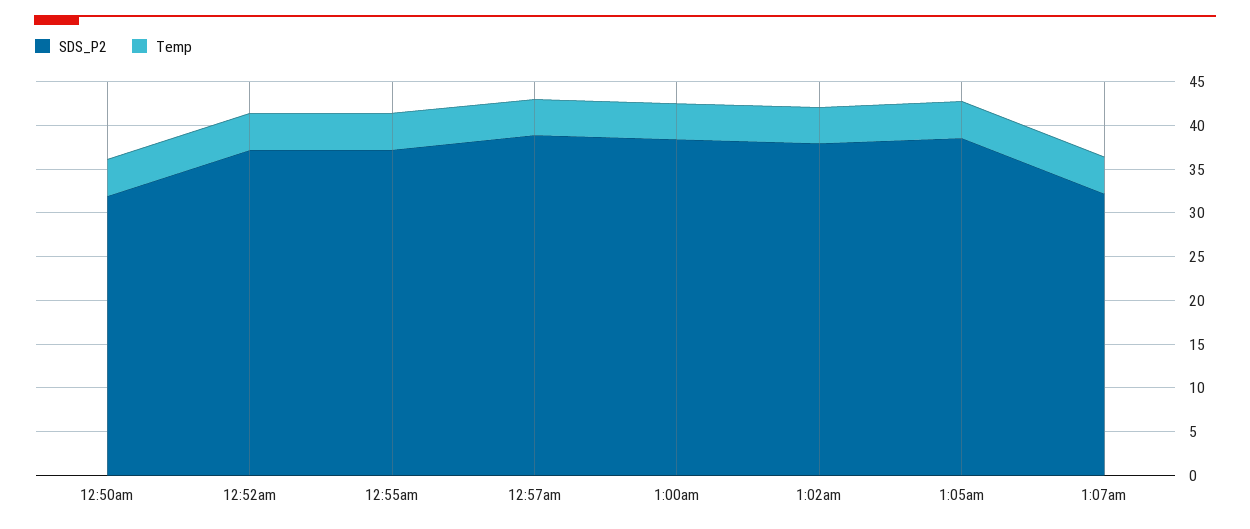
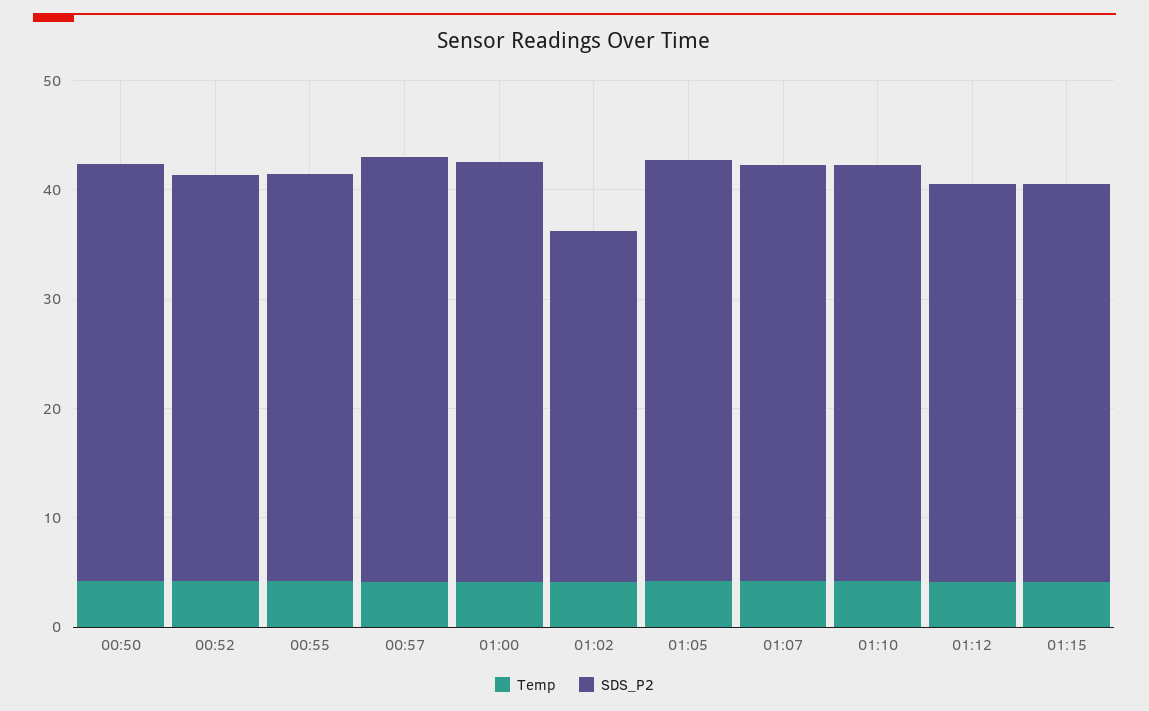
SDS_P2, 12:50am: 32 -> 38
SDS_P2, 1:02am: 38 -> 32
SDS_P2, 1:07am: 32 -> 38
Temp, 01:10: none -> 4
SDS_P2, 01:10: none -> 38
Temp, 01:12: none -> 4
SDS_P2, 01:12: none -> 36
Temp, 01:15: none -> 4
SDS_P2, 01:15: none -> 36

